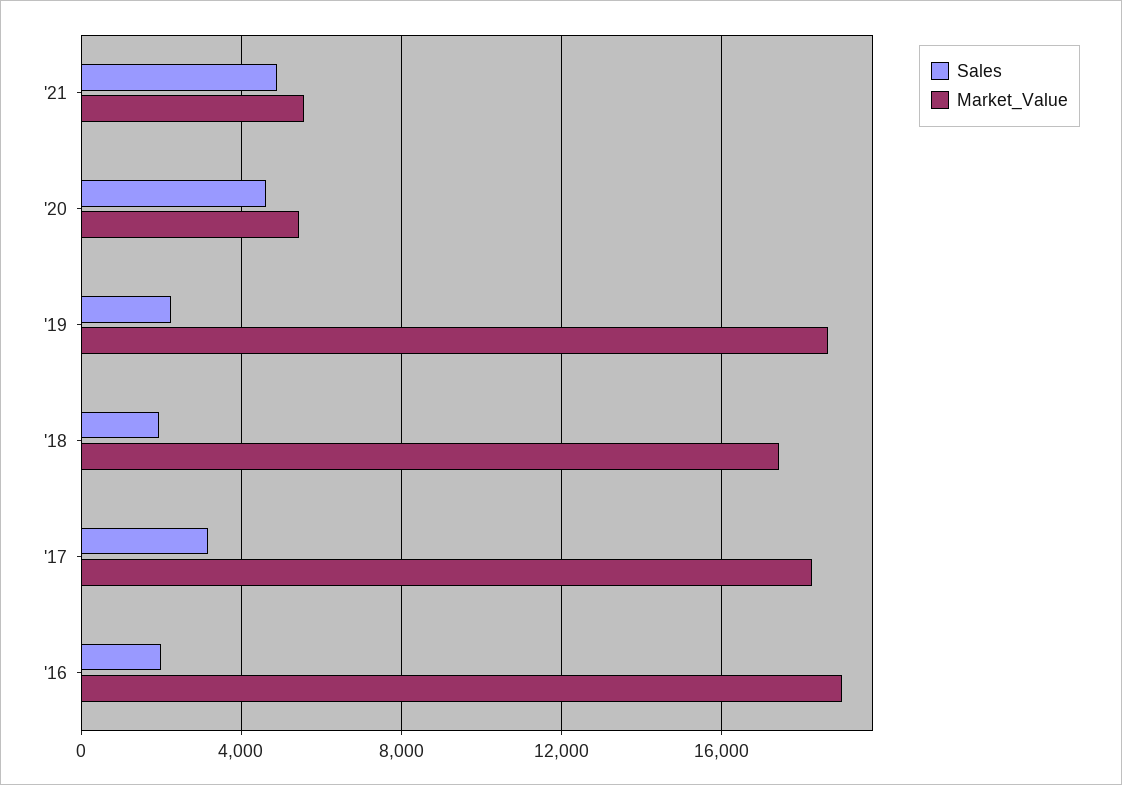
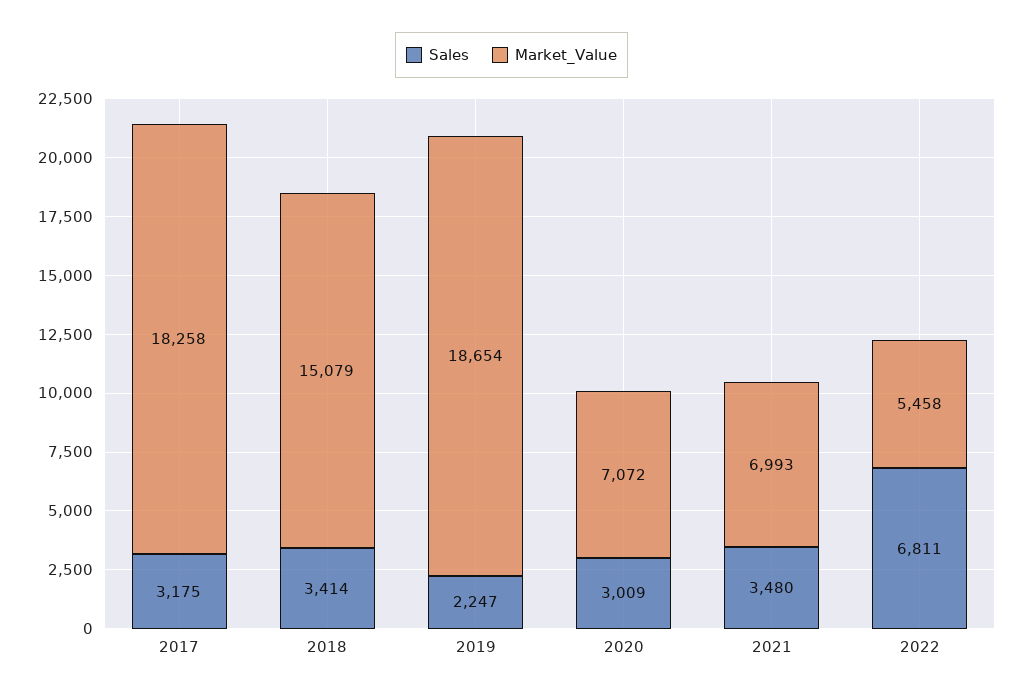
Sales, '21: 5000 -> 3480
Market_Value, '21: 5500 -> 6993
Sales, '20: 4500 -> 3009
Market_Value, '20: 5500 -> 7072
Sales, '18: 2000 -> 3414
Market_Value, '18: 17500 -> 15079
Sales, '16: 2000 -> none
Market_Value, '16: 19000 -> none
Sales, 2022: none -> 6811
Market_Value, 2022: none -> 5458

